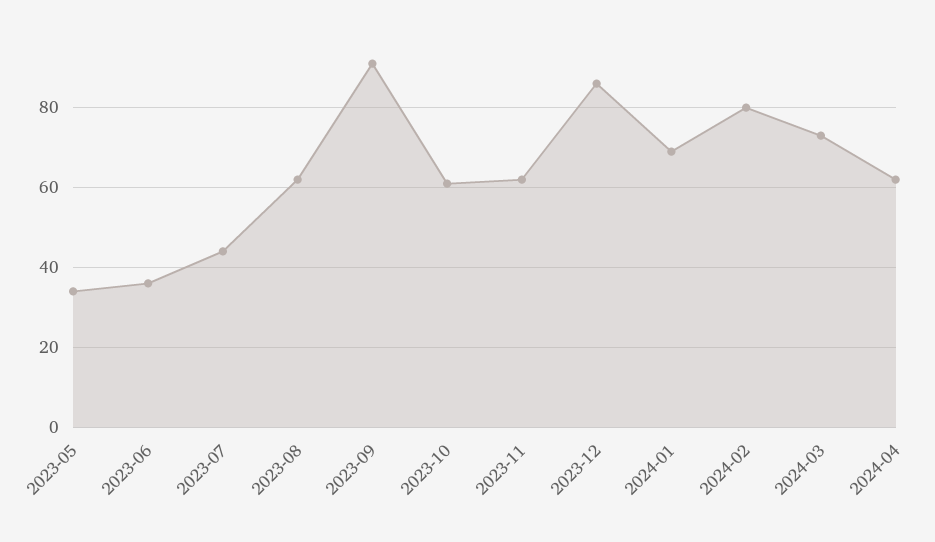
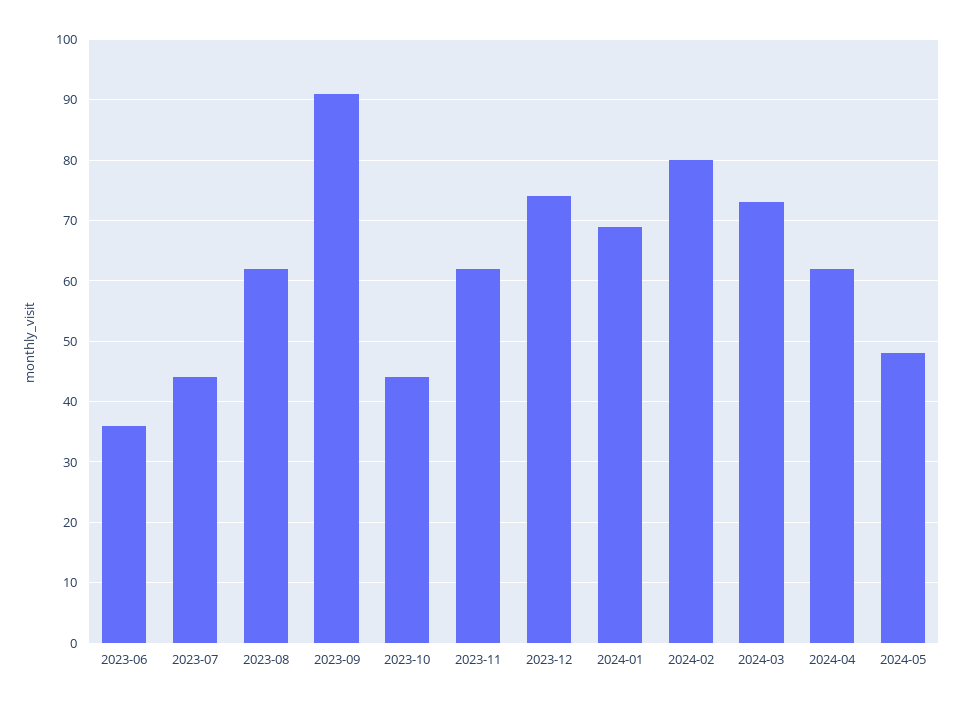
2023-05: 35 -> none
2023-10: 60 -> 44
2023-12: 85 -> 74
2024-05: none -> 48

